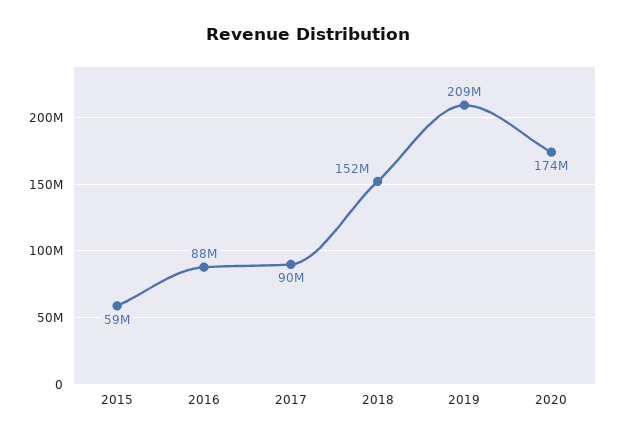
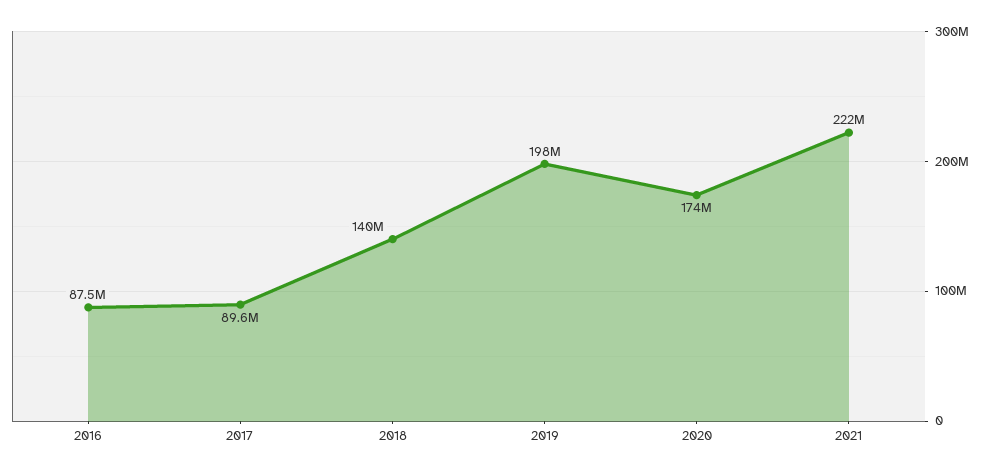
2015: 59000000 -> none
2018: 152000000 -> 140000000
2019: 209000000 -> 198000000
2021: none -> 222000000

